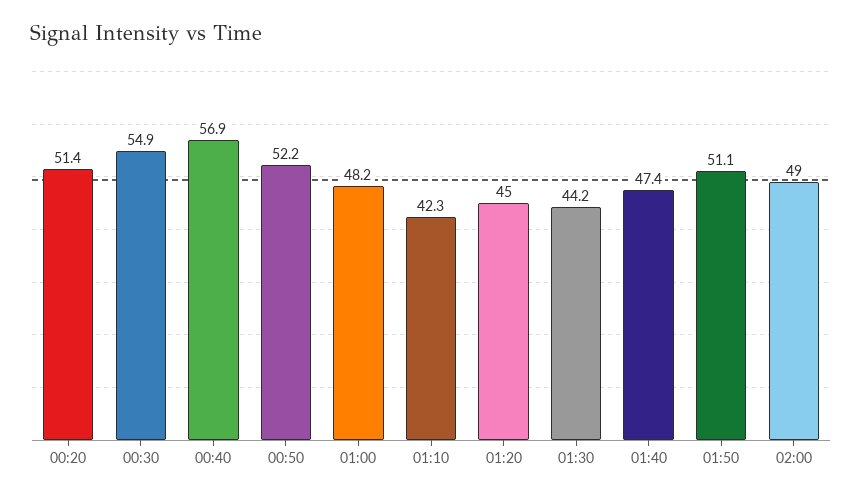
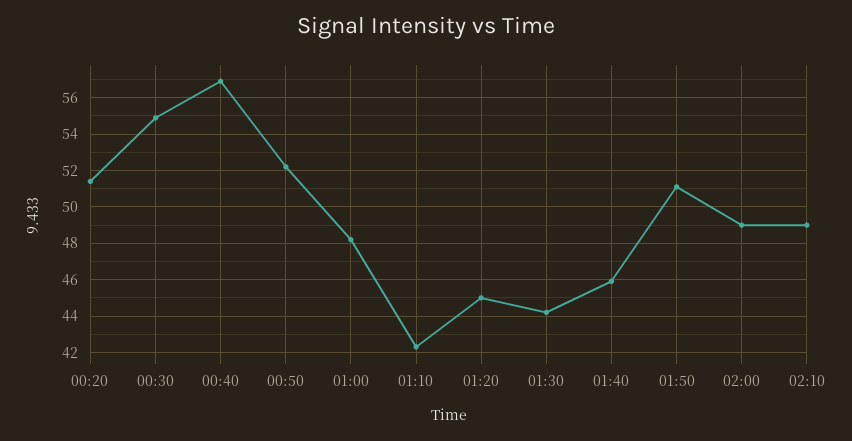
01:40: 47.4 -> 46
02:10: none -> 49

